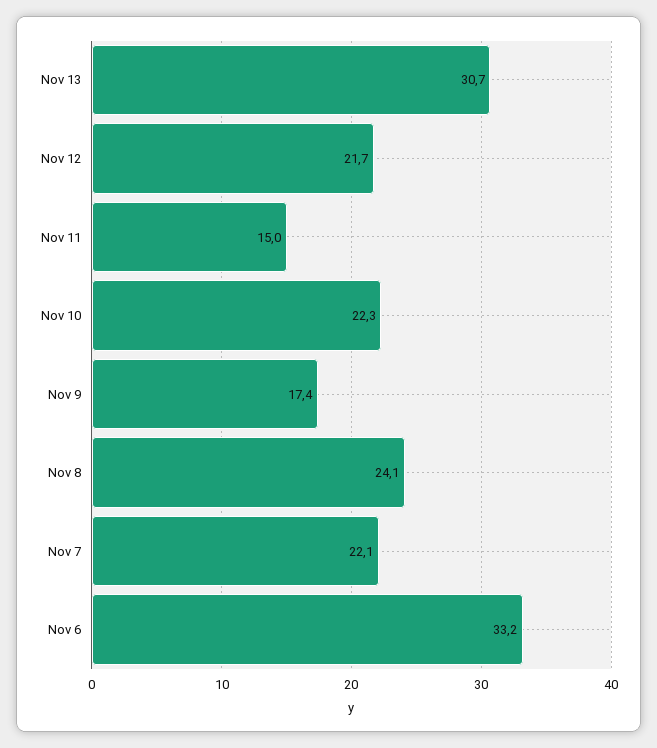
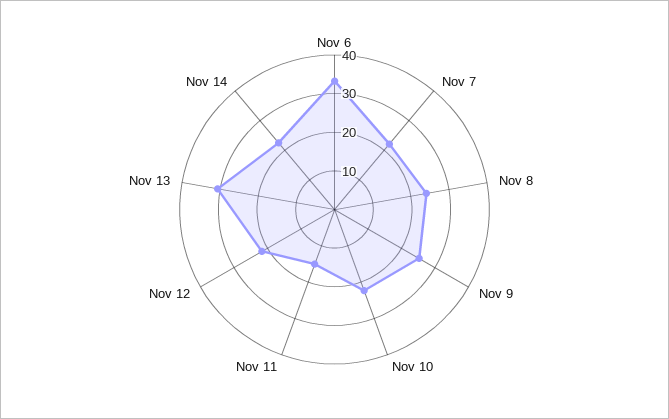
Nov 9: 17.4 -> 25
Nov 14: none -> 22.5

